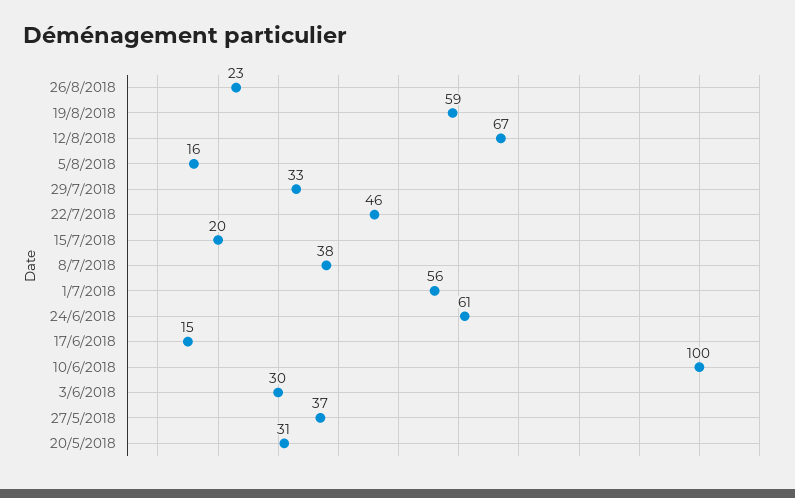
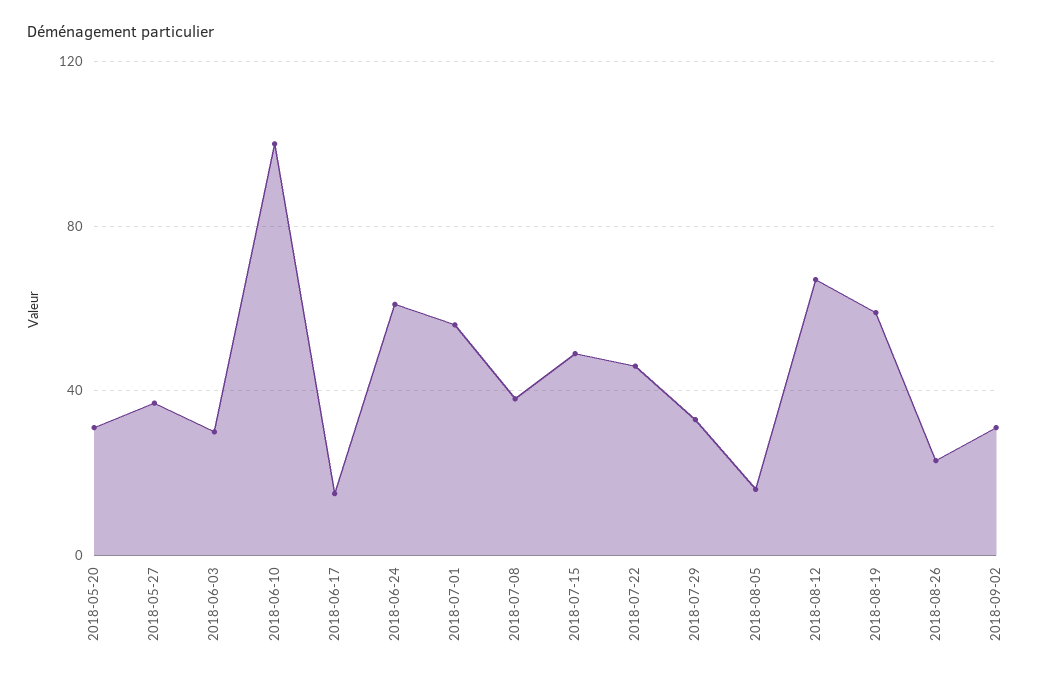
15/7/2018: 20 -> 50
2018-09-02: none -> 30

